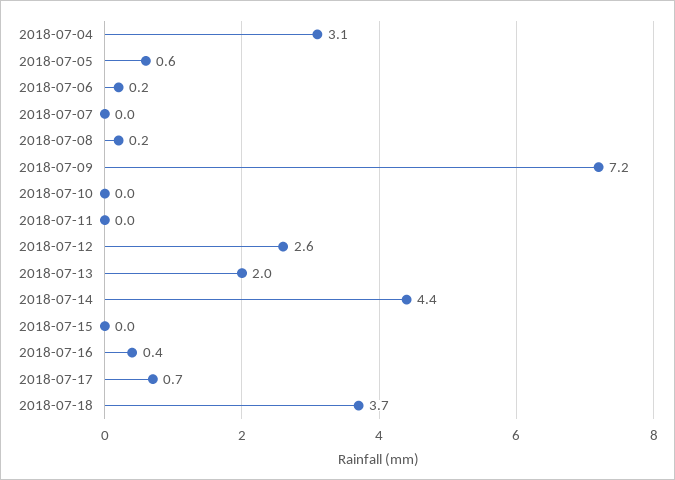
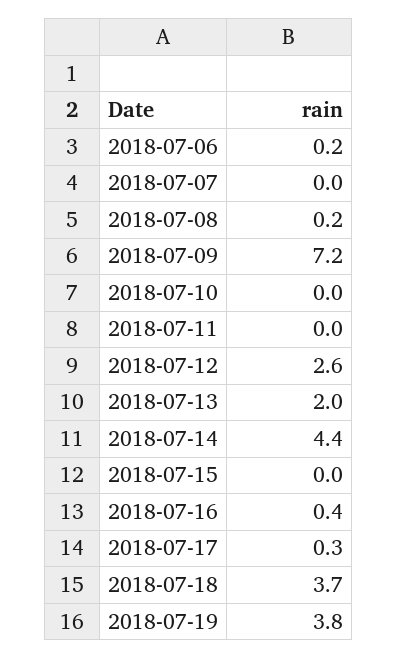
2018-07-04: 3.1 -> none
2018-07-05: 0.6 -> none
2018-07-17: 0.7 -> 0.3
2018-07-19: none -> 3.8

